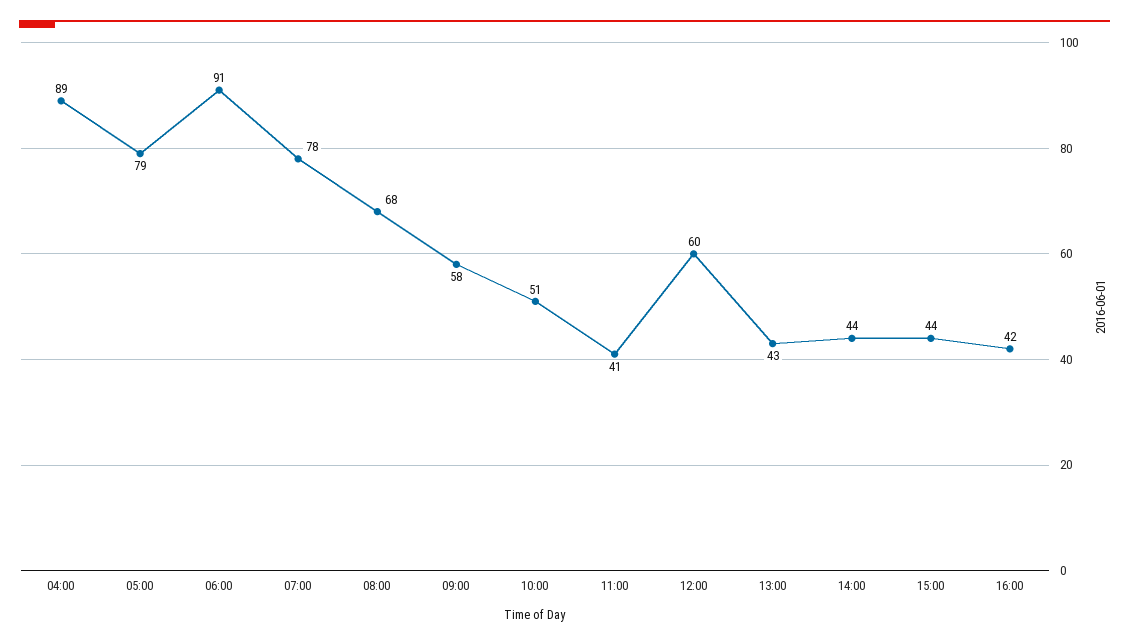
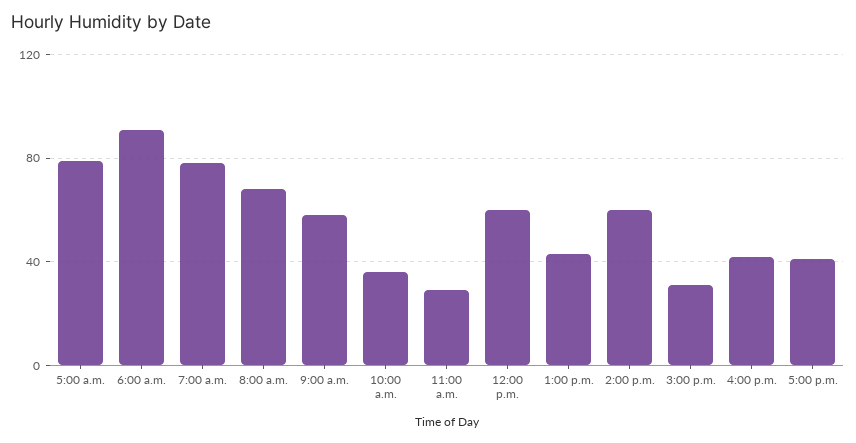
04:00: 89 -> none
10:00: 51 -> 35
11:00: 41 -> 30
14:00: 44 -> 60
15:00: 44 -> 30
5:00 p.m.: none -> 40

